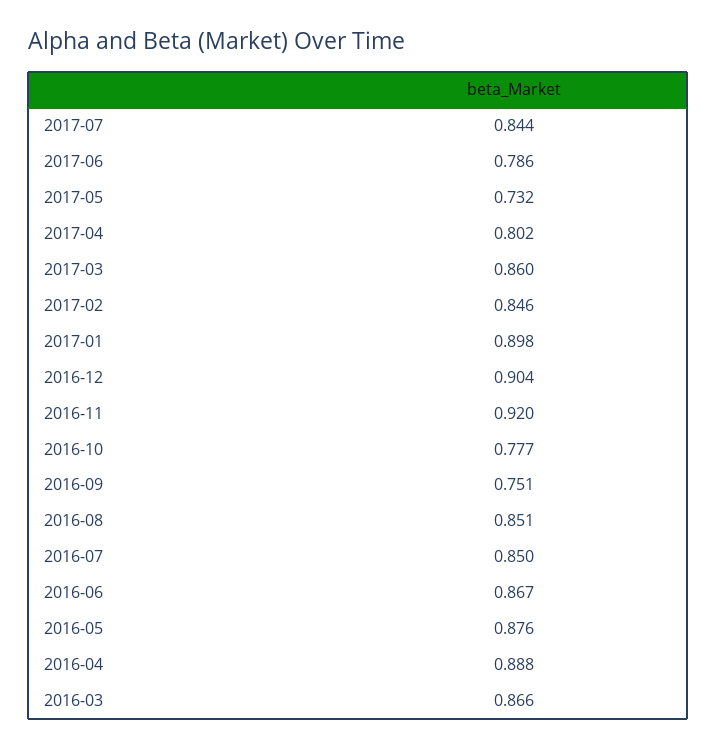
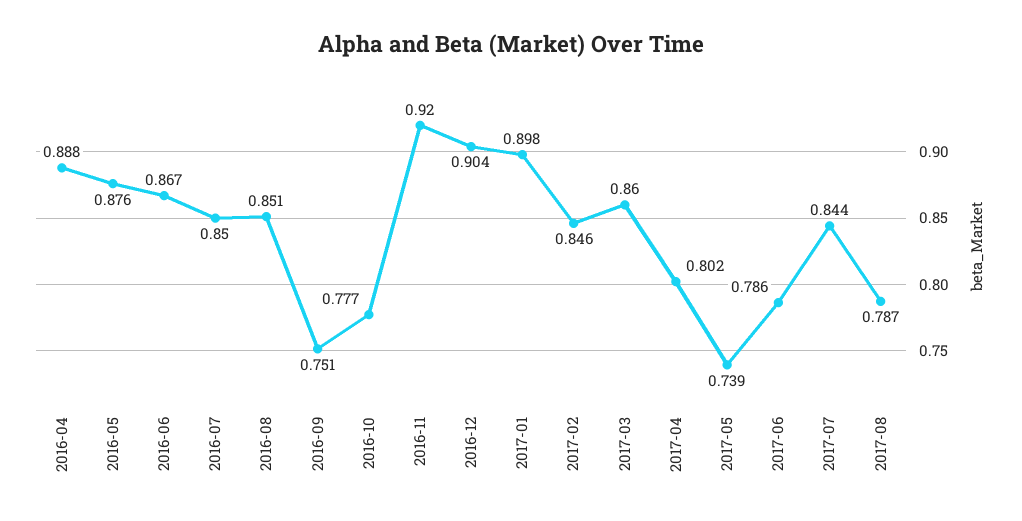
2017-05: 0.732 -> 0.739
2016-03: 0.866 -> none
2017-08: none -> 0.787

